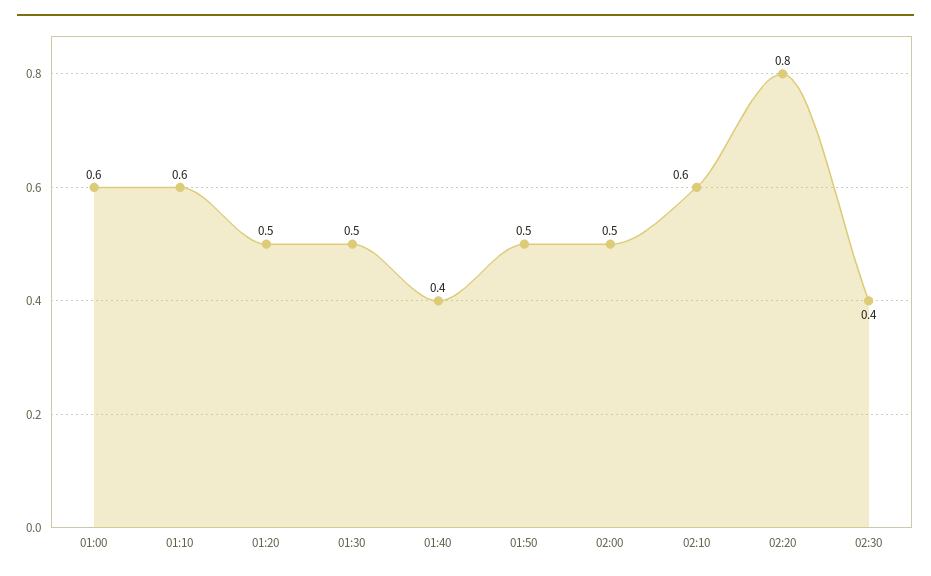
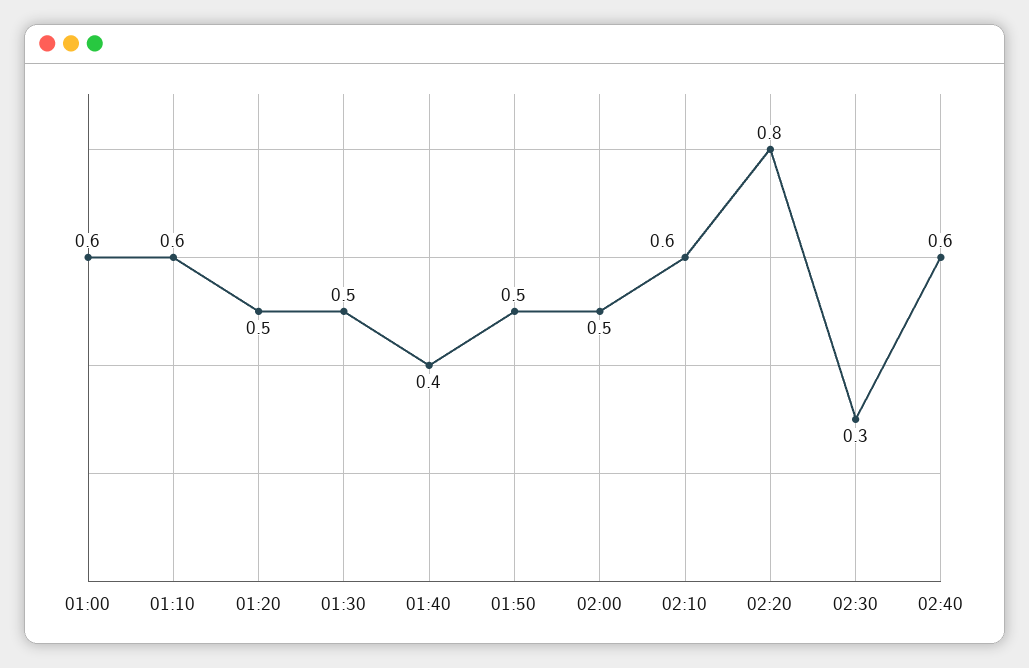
02:30: 0.4 -> 0.3
02:40: none -> 0.6

